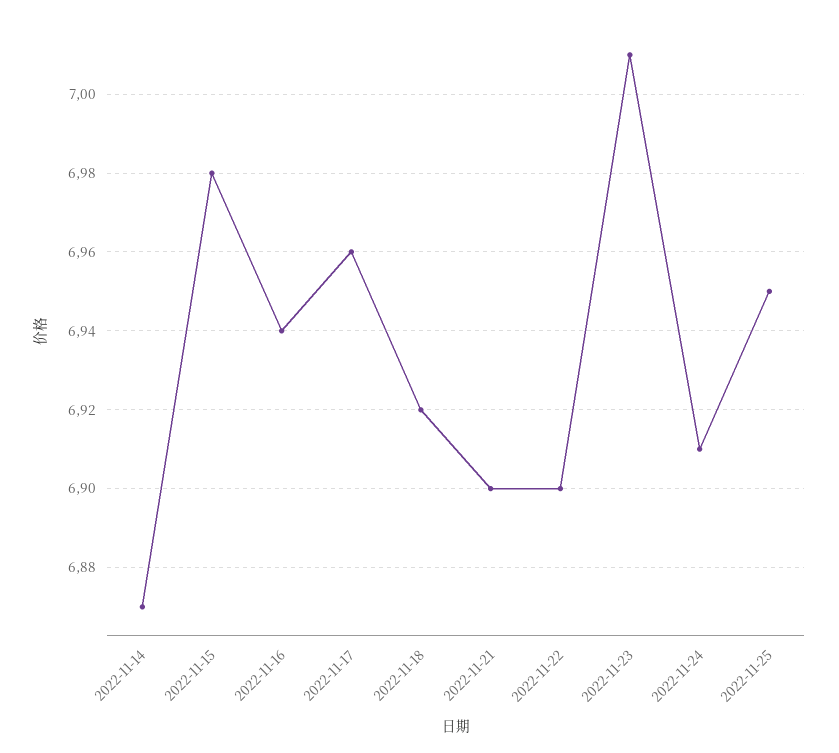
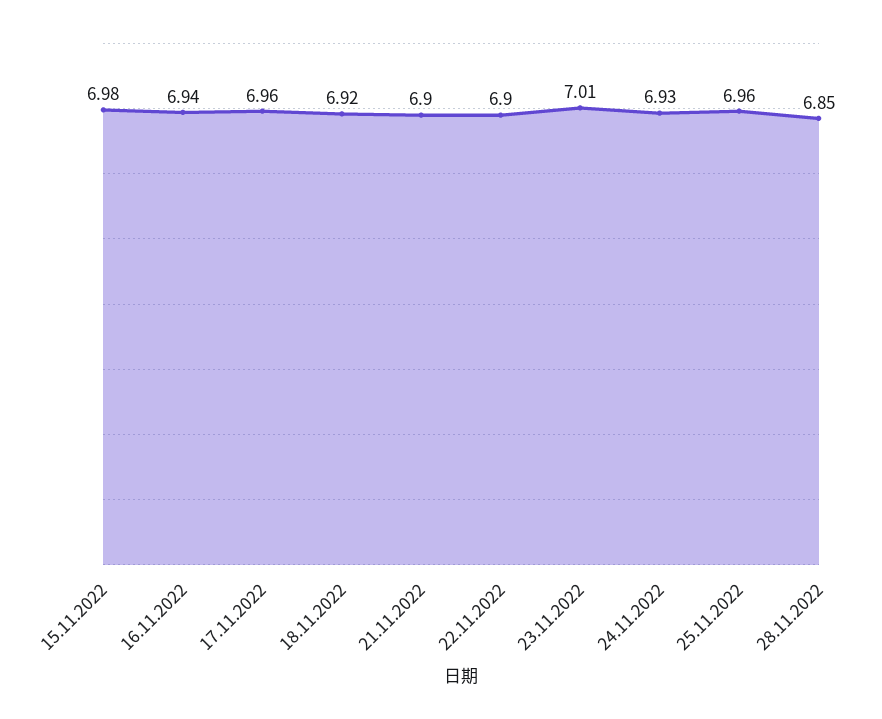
2022-11-14: 6.87 -> none
2022-11-24: 6.91 -> 6.93
2022-11-25: 6.95 -> 6.96
28.11.2022: none -> 6.85

